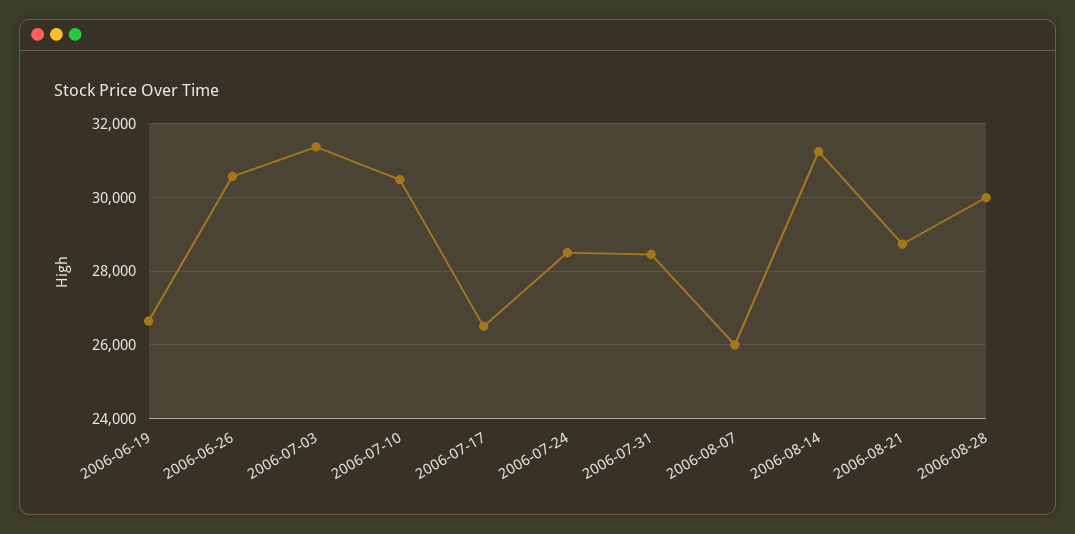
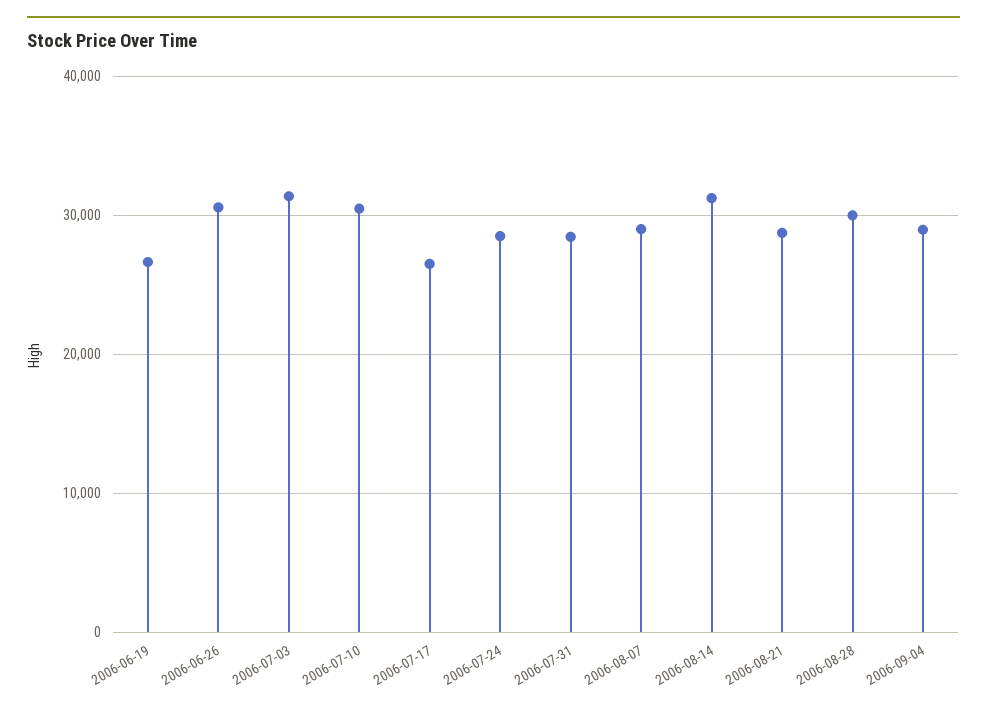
2006-08-07: 26000 -> 29000
2006-09-04: none -> 29000

